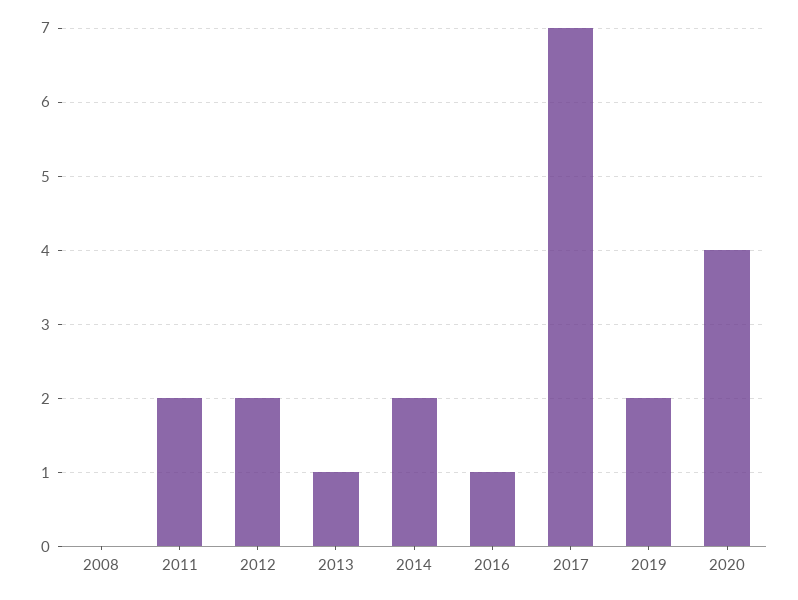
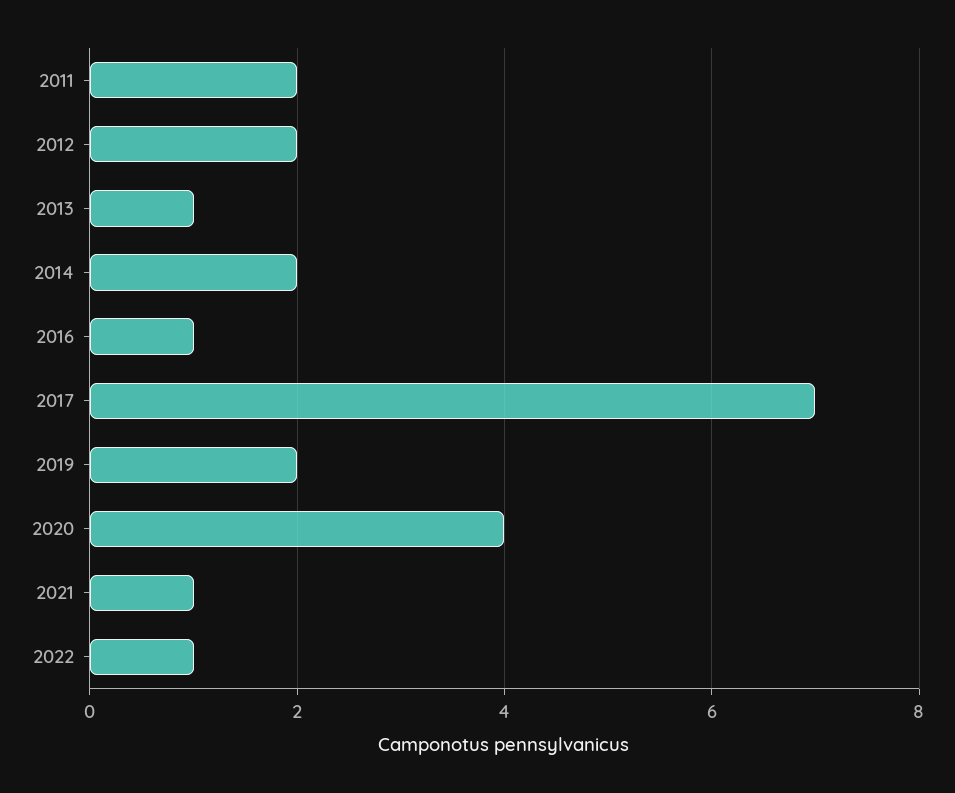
2008: 0 -> none
2021: none -> 1
2022: none -> 1

